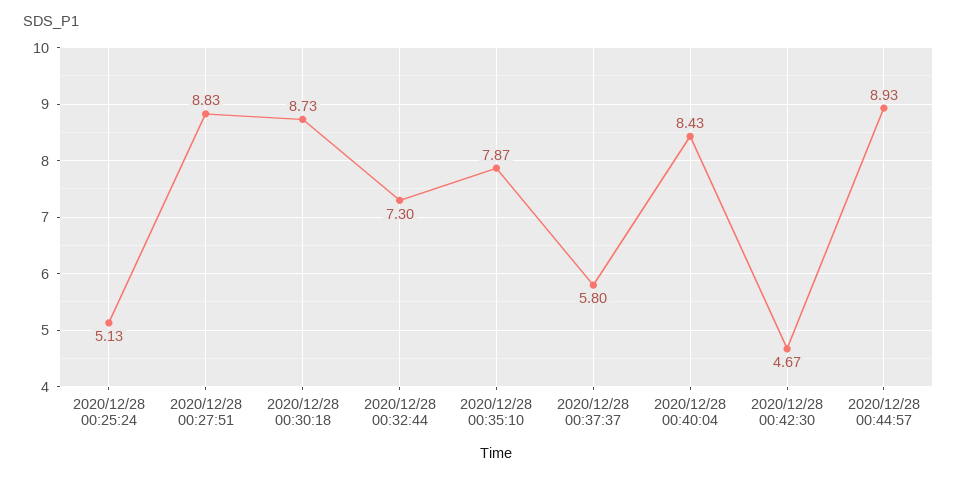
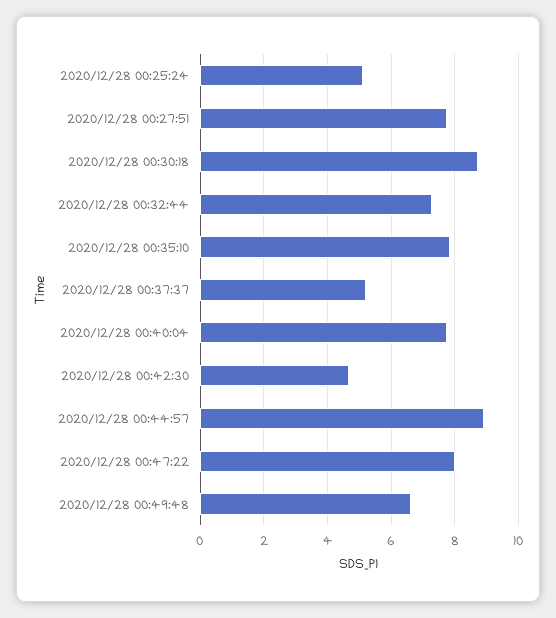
2020/12/28 00:27:51: 8.83 -> 7.8
2020/12/28 00:37:37: 5.8 -> 5.2
2020/12/28 00:40:04: 8.43 -> 7.8
2020/12/28 00:47:22: none -> 8
2020/12/28 00:49:48: none -> 6.6

